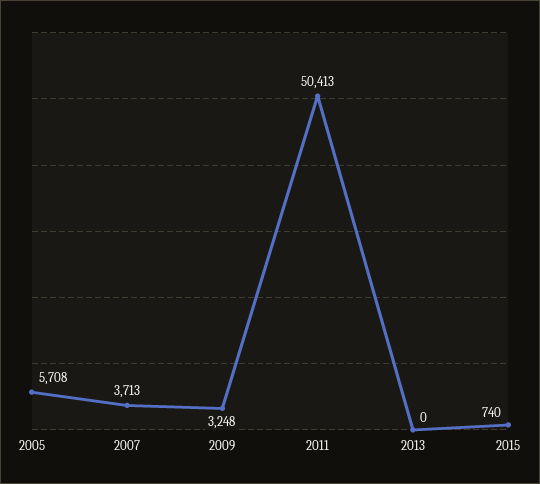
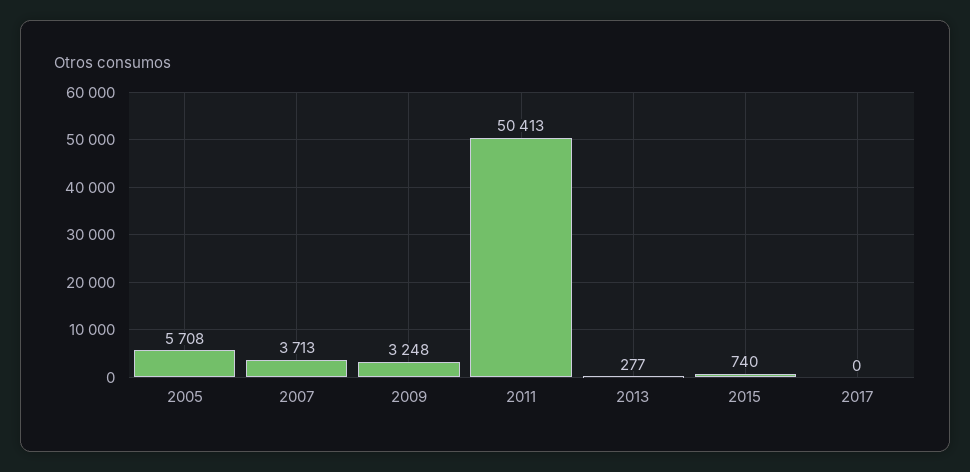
2013: 0 -> 277
2017: none -> 0

